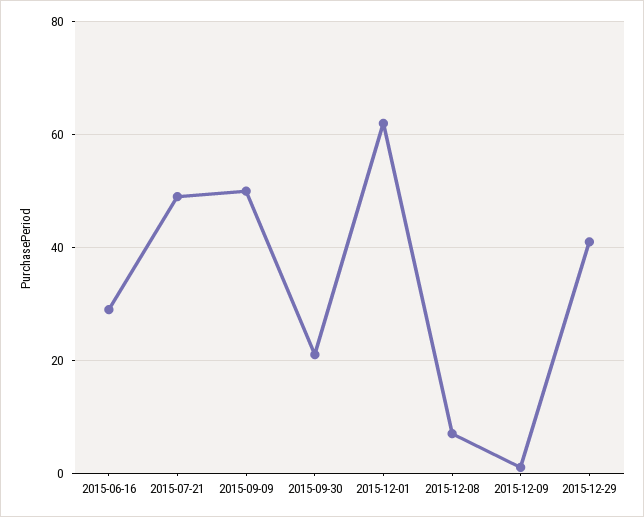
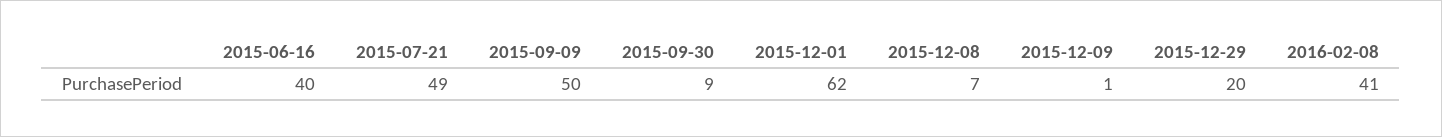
2015-06-16: 30 -> 40
2015-09-30: 20 -> 9
2015-12-29: 40 -> 20
2016-02-08: none -> 41

